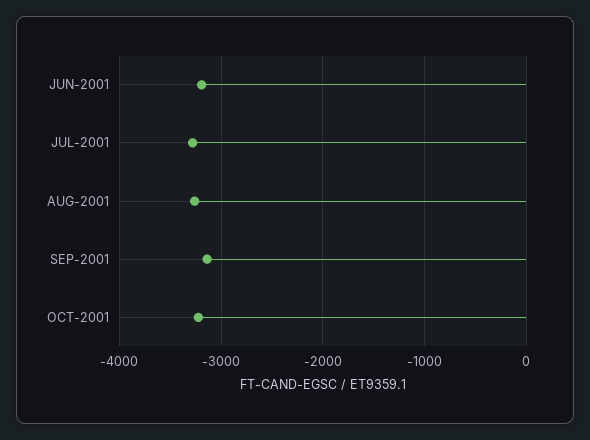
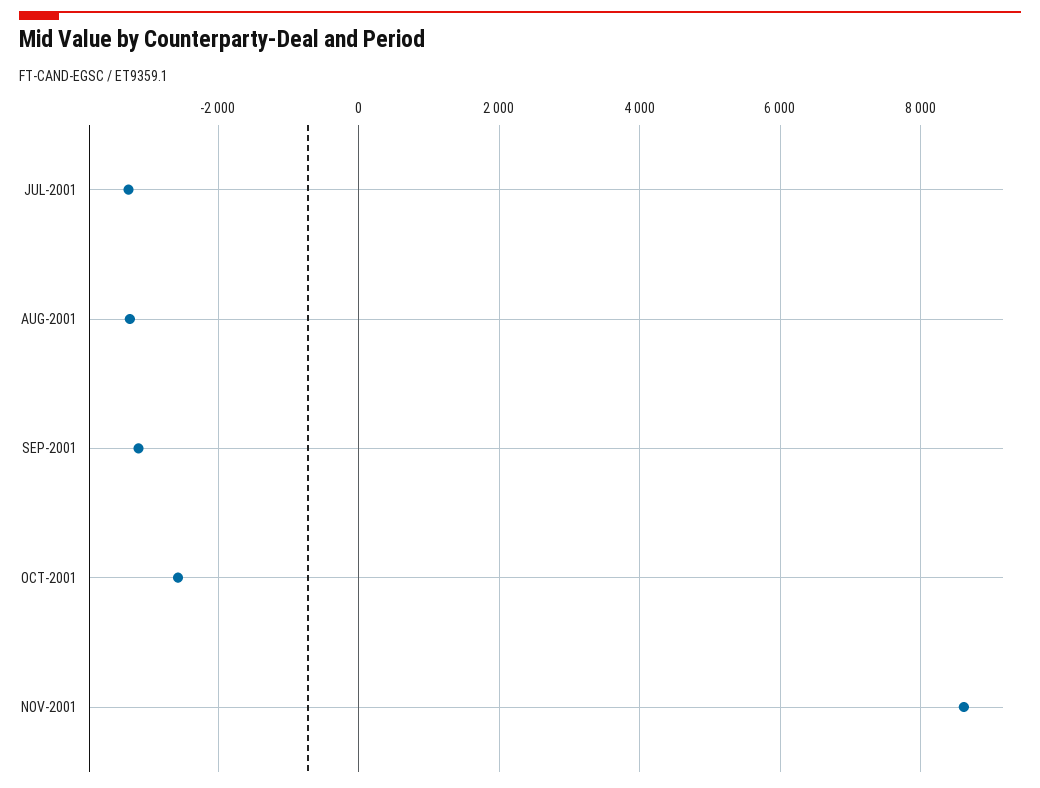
JUN-2001: -3200 -> none
OCT-2001: -3200 -> -2600
NOV-2001: none -> 8600

